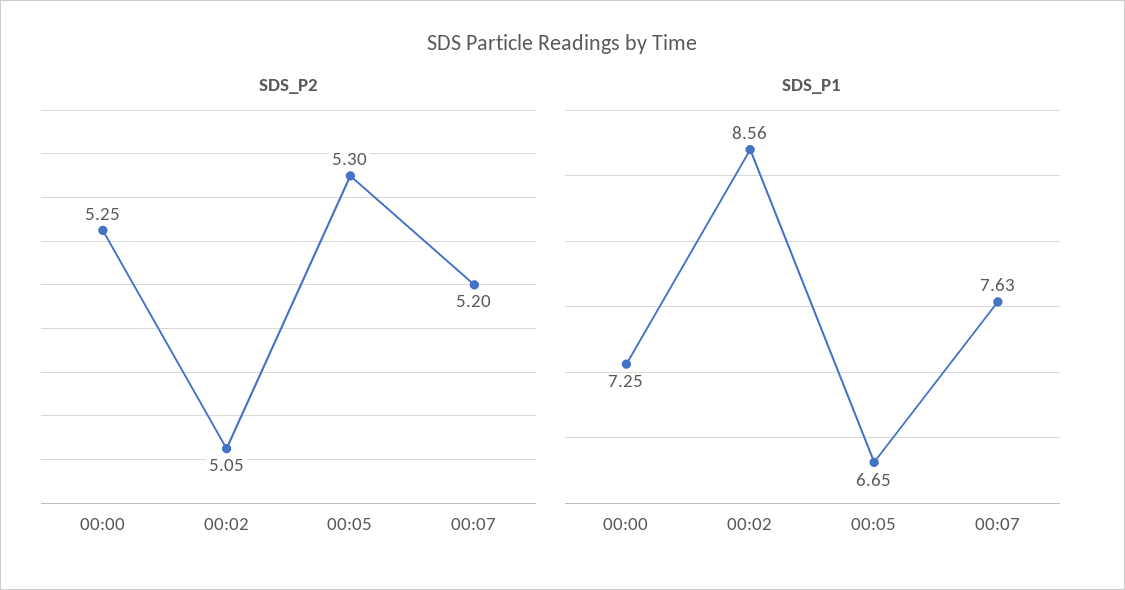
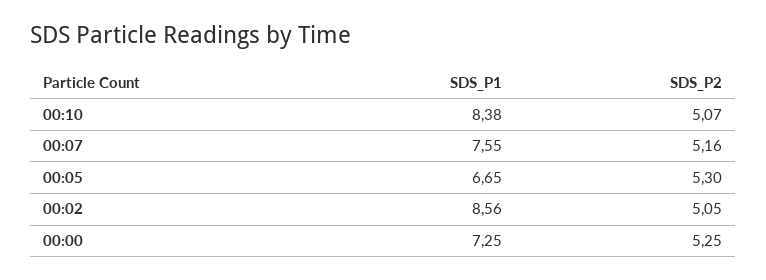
SDS_P2, 00:07: 5.2 -> 5.16
SDS_P1, 00:07: 7.63 -> 7.55
SDS_P1, 00:10: none -> 8.38
SDS_P2, 00:10: none -> 5.07

